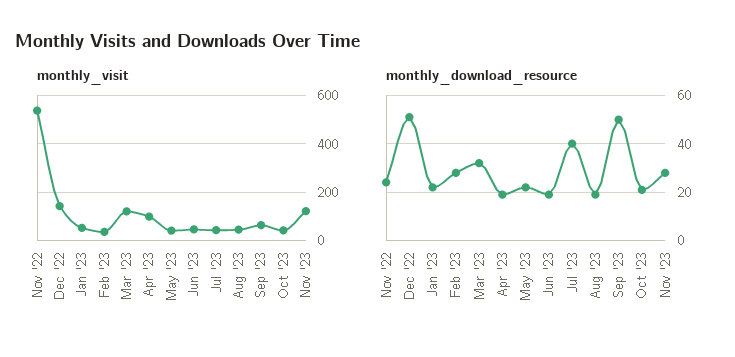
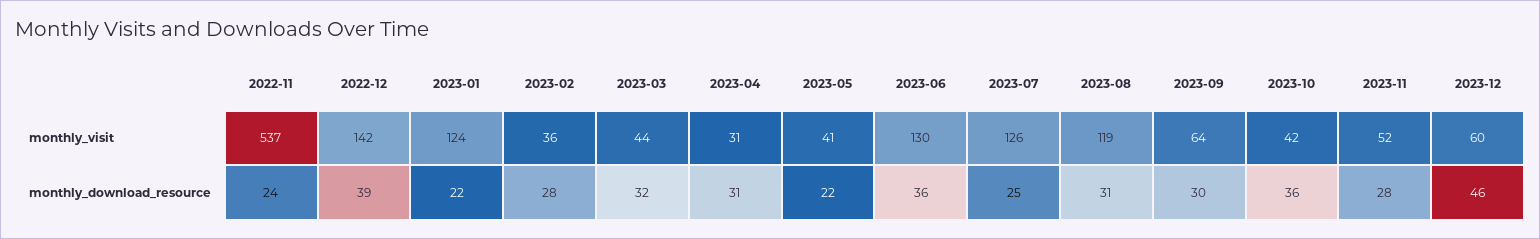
monthly_visit, Jan '23: 50 -> 124
monthly_visit, Mar '23: 125 -> 44
monthly_visit, Apr '23: 100 -> 31
monthly_visit, Jun '23: 50 -> 130
monthly_visit, Jul '23: 50 -> 126
monthly_visit, Aug '23: 50 -> 119
monthly_visit, Nov '23: 125 -> 52
monthly_download_resource, Dec '22: 50 -> 39
monthly_download_resource, Apr '23: 20 -> 31
monthly_download_resource, Jun '23: 20 -> 36
monthly_download_resource, Jul '23: 40 -> 25
monthly_download_resource, Aug '23: 20 -> 31
monthly_download_resource, Sep '23: 50 -> 30
monthly_download_resource, Oct '23: 20 -> 36
monthly_visit, 2023-12: none -> 60
monthly_download_resource, 2023-12: none -> 46

